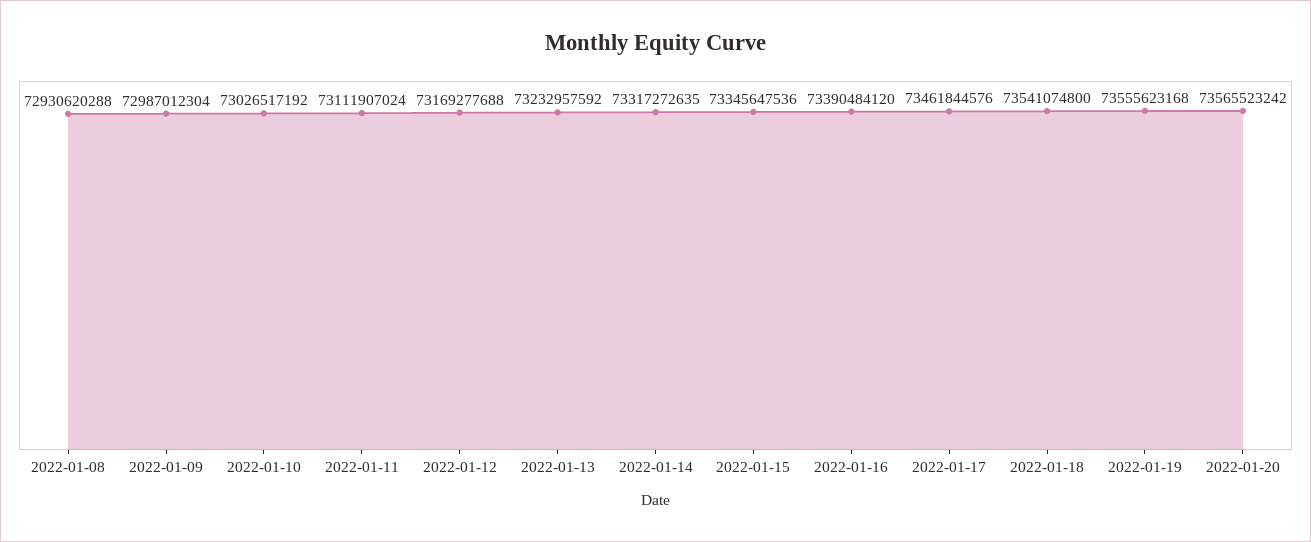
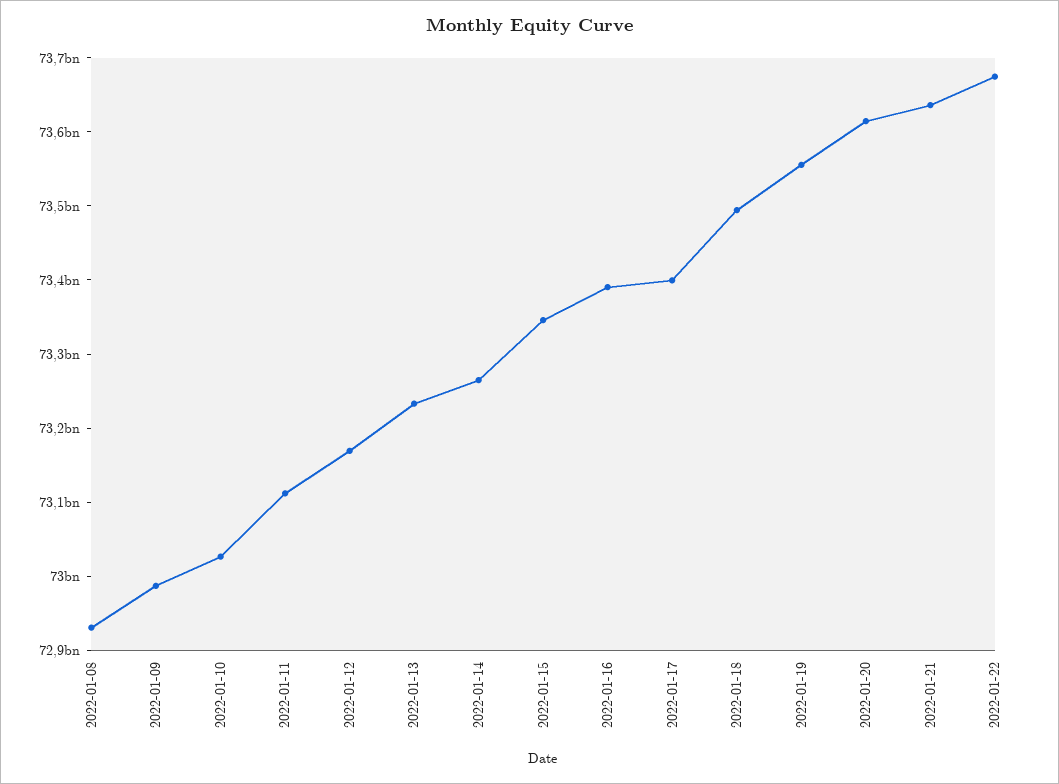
2022-01-14: 73317272635 -> 73260000000
2022-01-17: 73461844576 -> 73400000000
2022-01-18: 73541074800 -> 73500000000
2022-01-20: 73565523242 -> 73620000000
2022-01-21: none -> 73640000000
2022-01-22: none -> 73680000000

